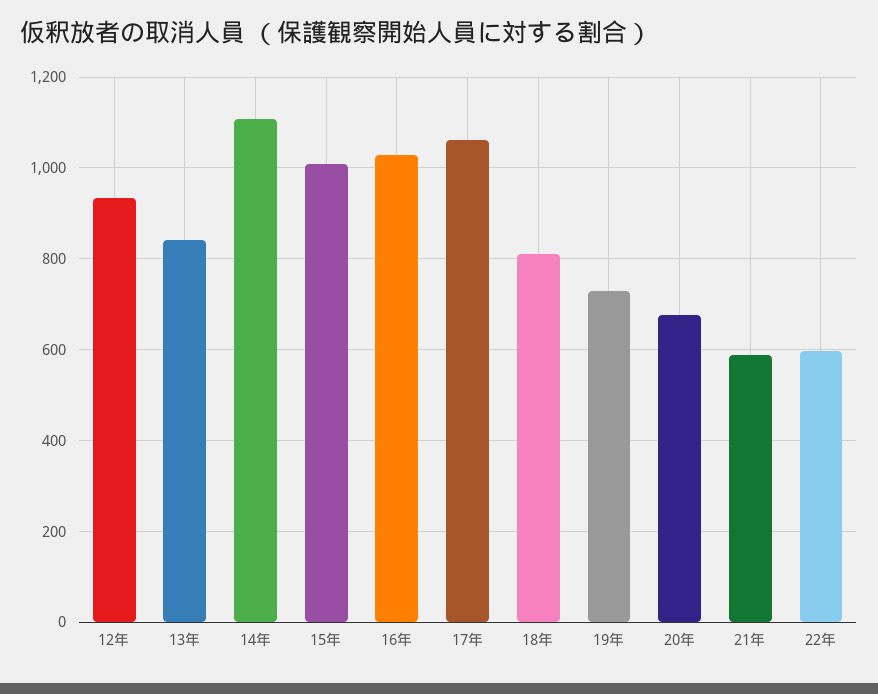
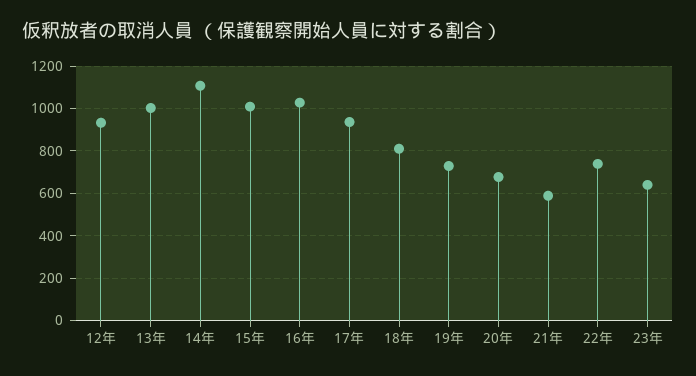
13年: 840 -> 1000
17年: 1060 -> 950
22年: 600 -> 750
23年: none -> 650

